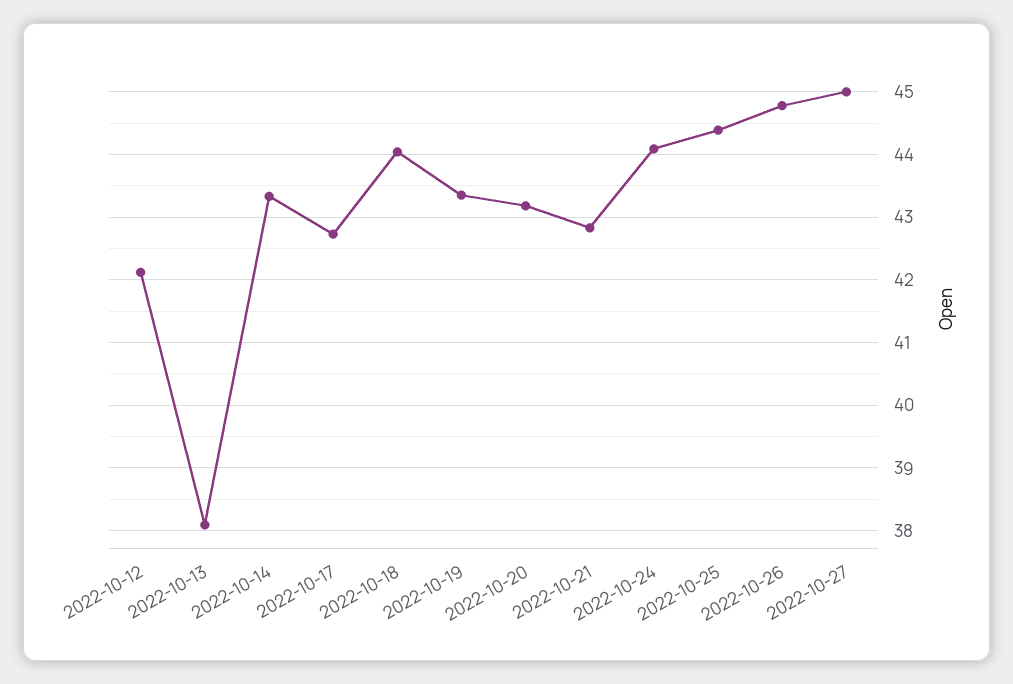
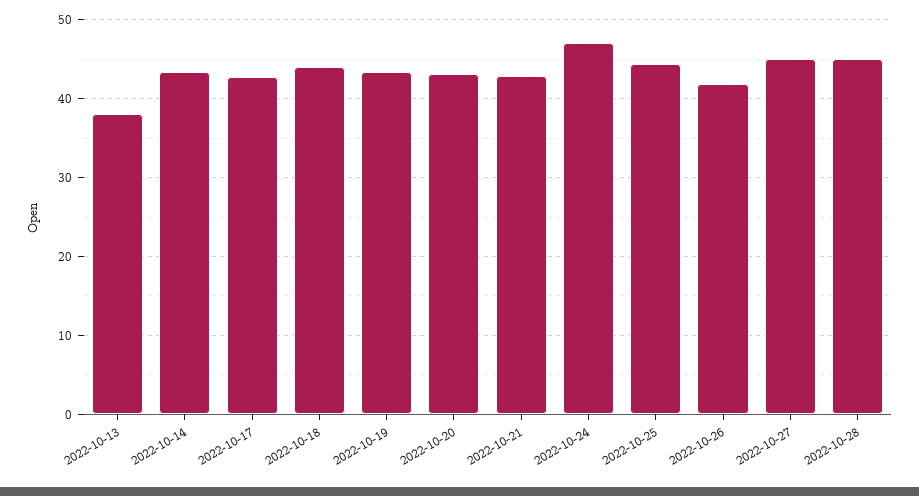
2022-10-12: 42.1 -> none
2022-10-24: 44.1 -> 47
2022-10-26: 44.8 -> 42
2022-10-28: none -> 45

